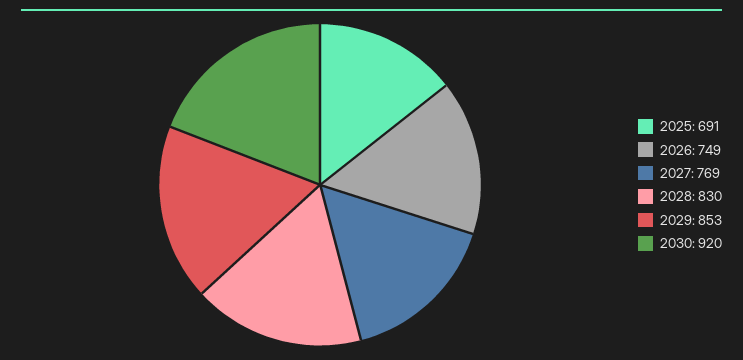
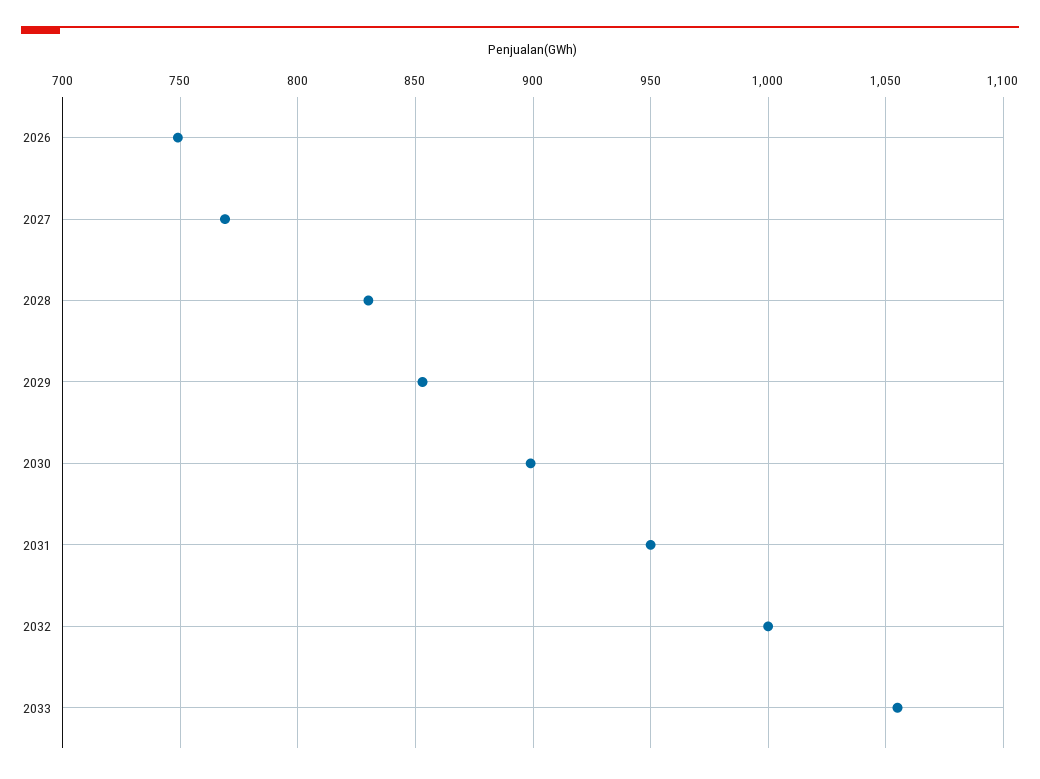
2025: 691 -> none
2030: 920 -> 900
2031: none -> 950
2032: none -> 1000
2033: none -> 1055

